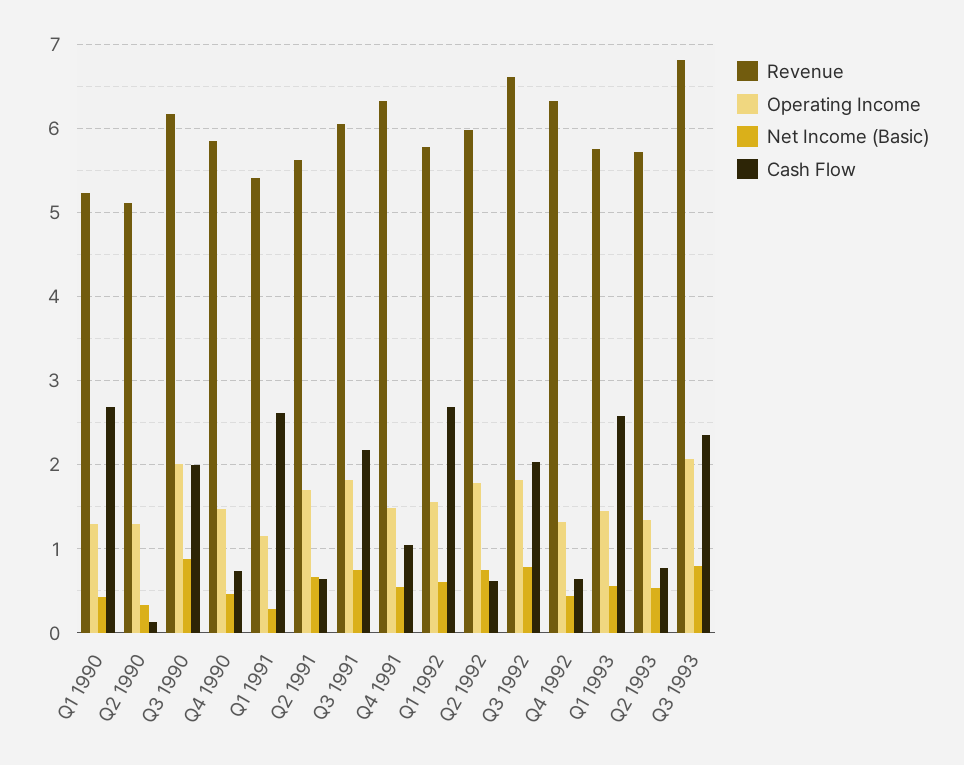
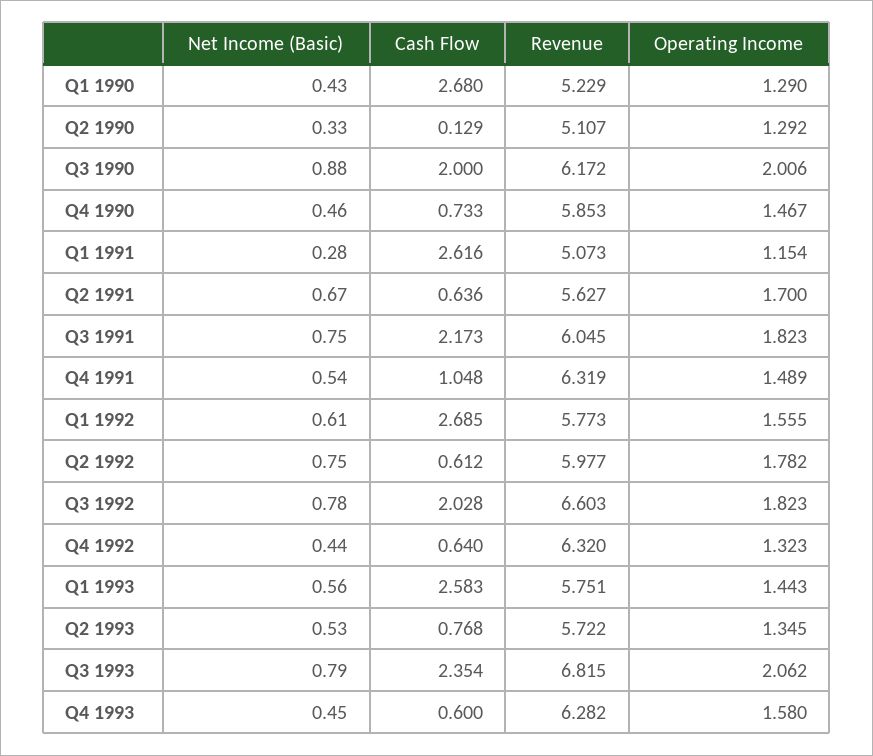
Revenue, Q1 1991: 5.4 -> 5.073
Net Income (Basic), Q4 1993: none -> 0.45
Cash Flow, Q4 1993: none -> 0.6
Revenue, Q4 1993: none -> 6.282
Operating Income, Q4 1993: none -> 1.58

